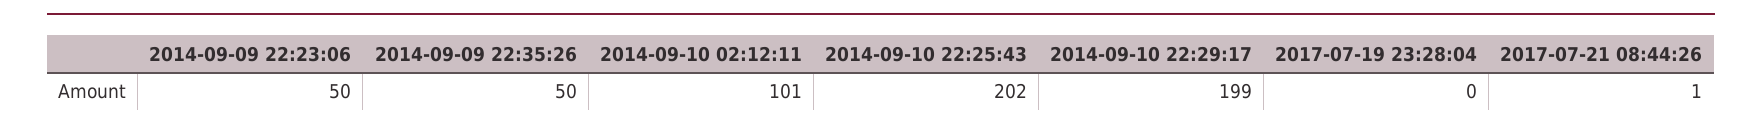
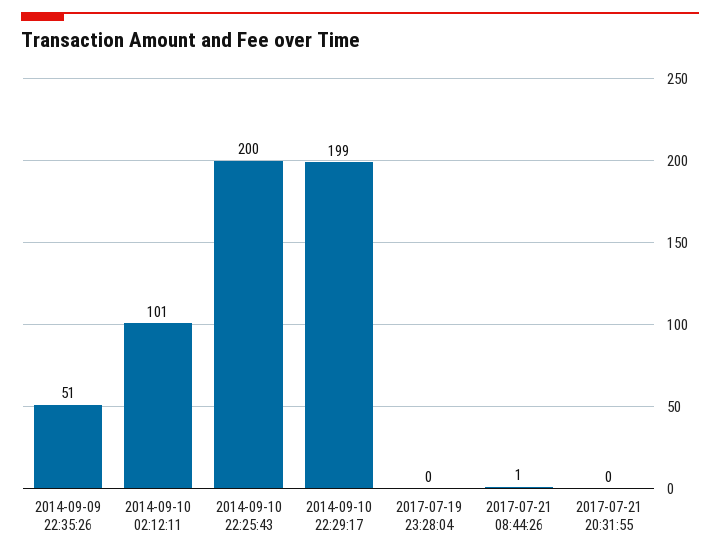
2014-09-09 22:23:06: 50 -> none
2014-09-09 22:35:26: 50 -> 51
2014-09-10 22:25:43: 202 -> 200
2017-07-21 20:31:55: none -> 0

